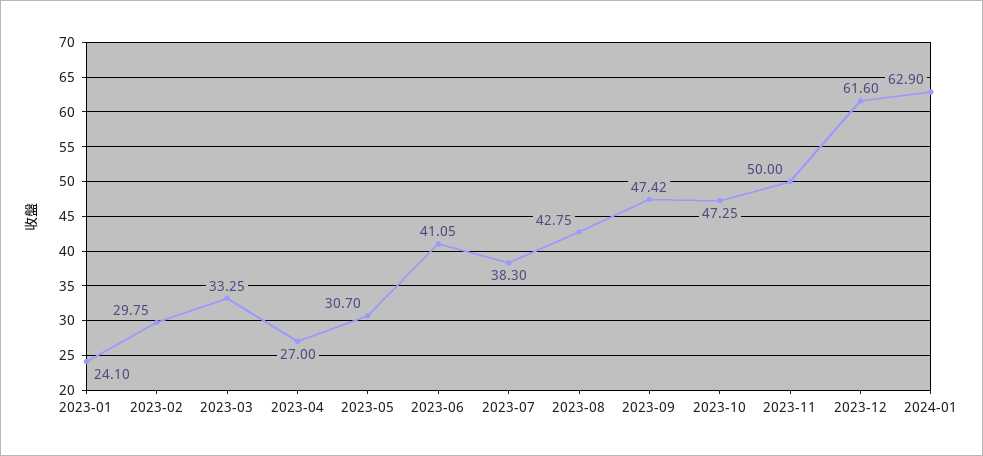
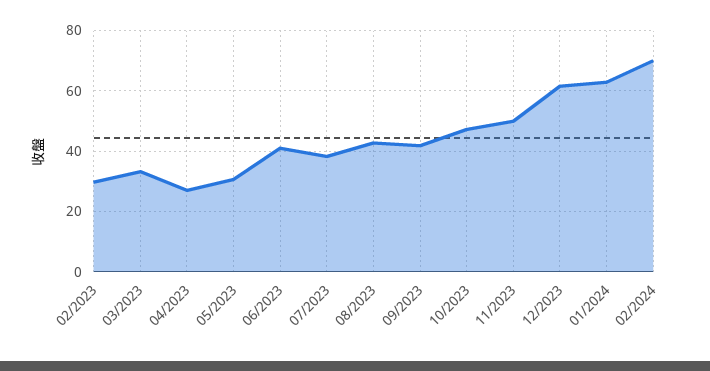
2023-01: 24.1 -> none
2023-09: 47.42 -> 42
02/2024: none -> 70

